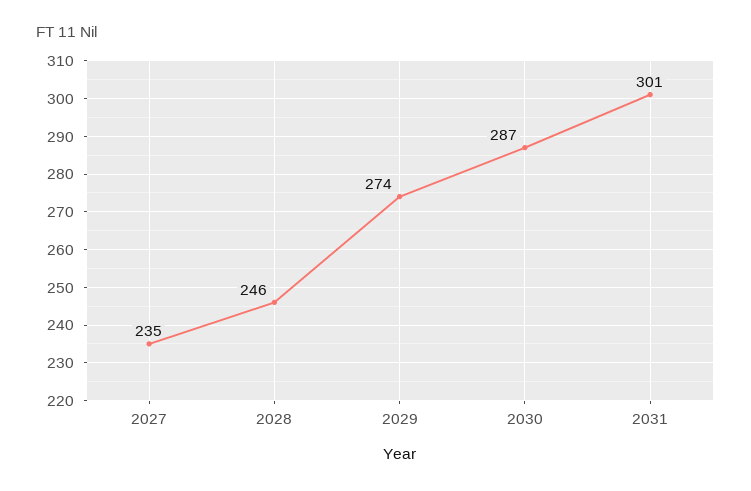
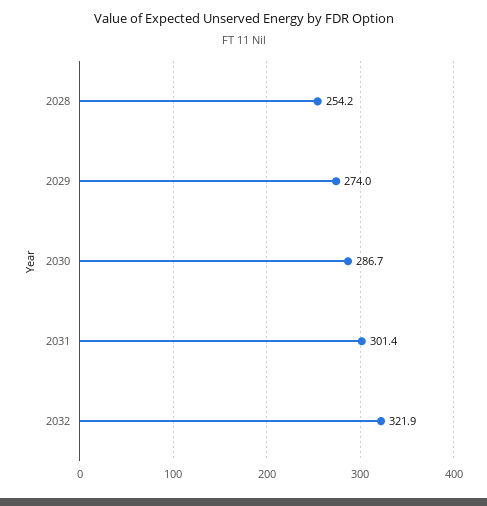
2027: 235 -> none
2028: 246 -> 254.2
2032: none -> 321.9

